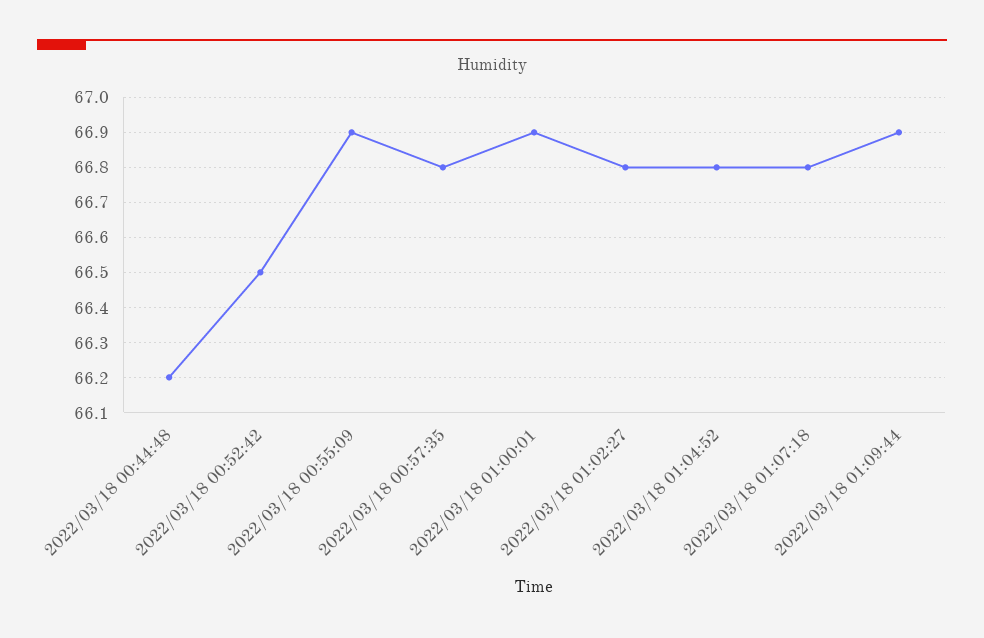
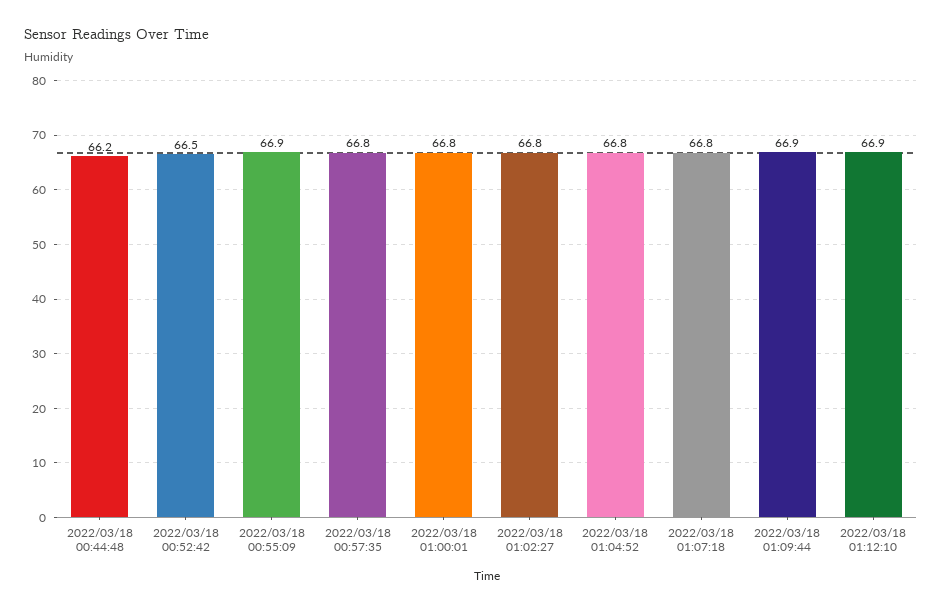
2022/03/18 01:00:01: 66.9 -> 66.8
2022/03/18 01:12:10: none -> 66.9

